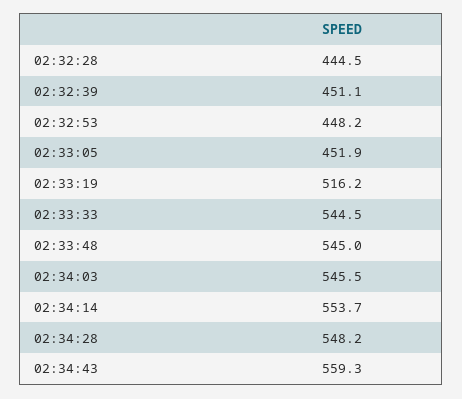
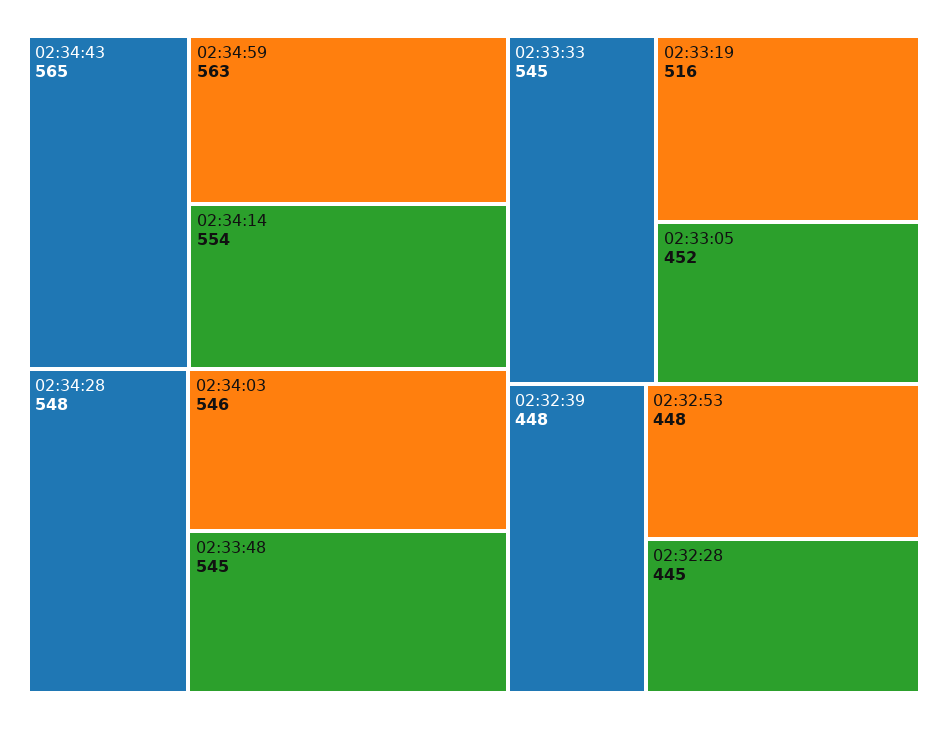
02:32:39: 451.1 -> 448
02:34:43: 559.3 -> 565
02:34:59: none -> 563

